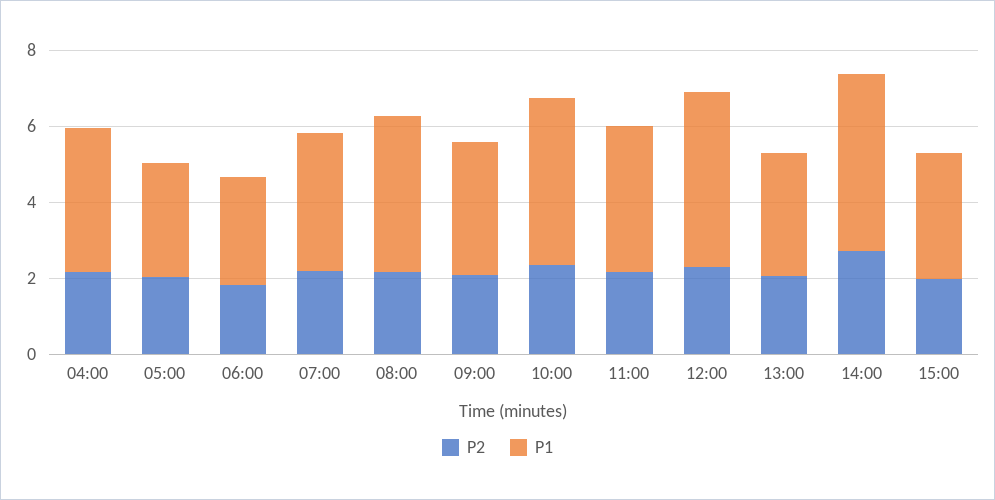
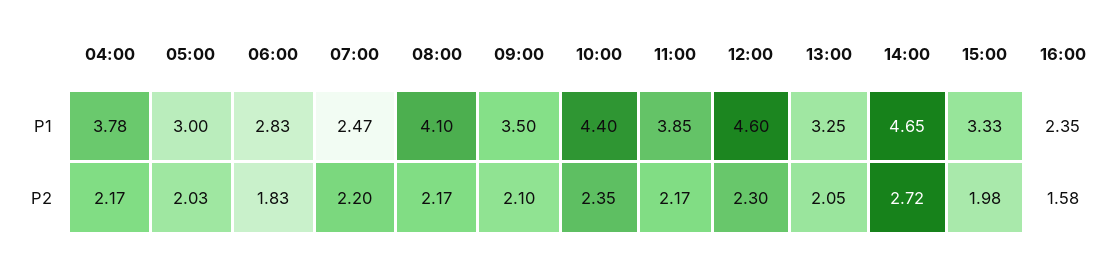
P1, 07:00: 3.5 -> 2.47
P1, 16:00: none -> 2.35
P2, 16:00: none -> 1.58

